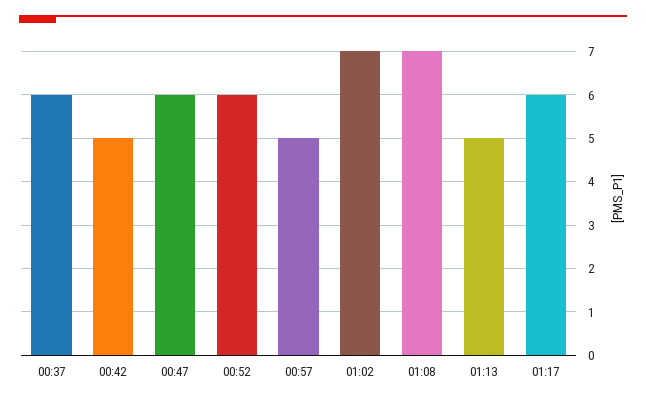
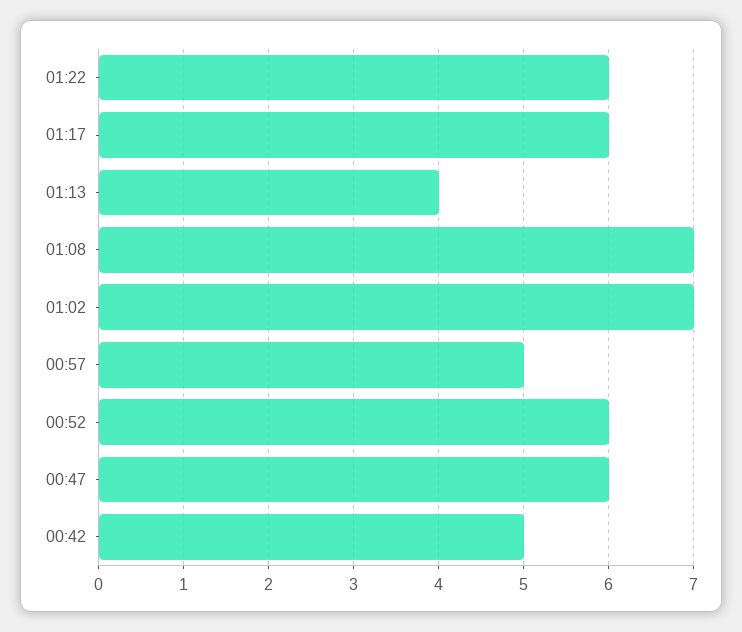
00:37: 6 -> none
01:13: 5 -> 4
01:22: none -> 6

